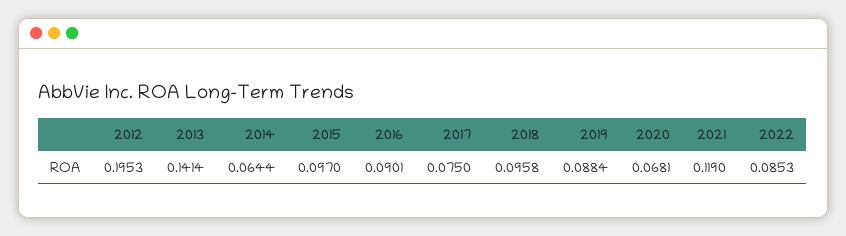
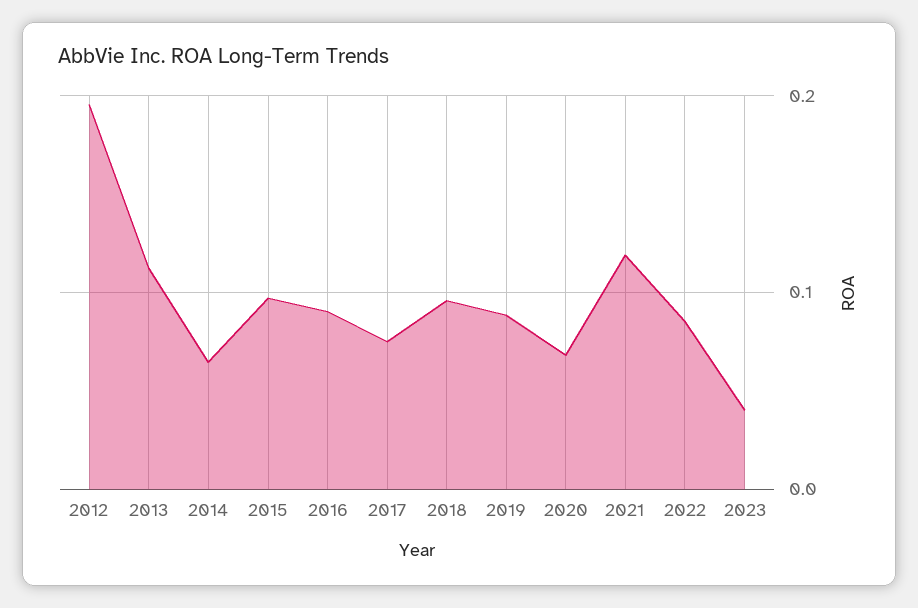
2013: 0.1414 -> 0.11
2023: none -> 0.04

